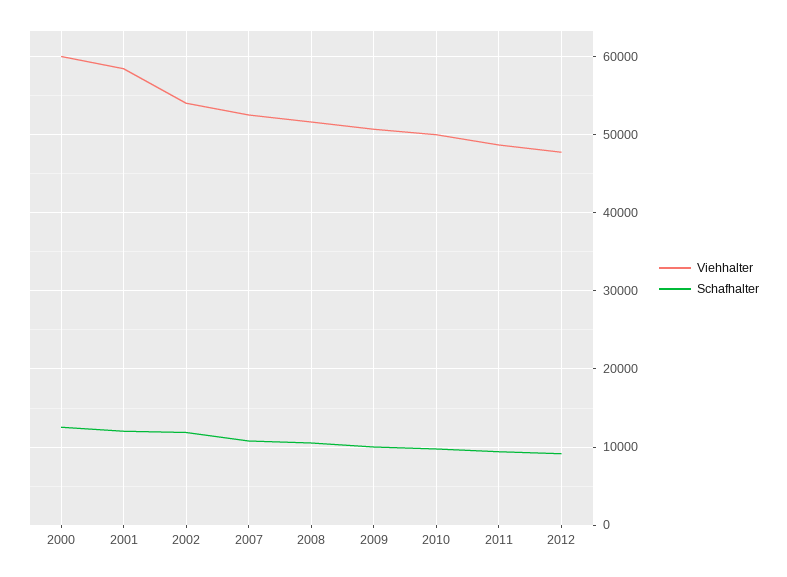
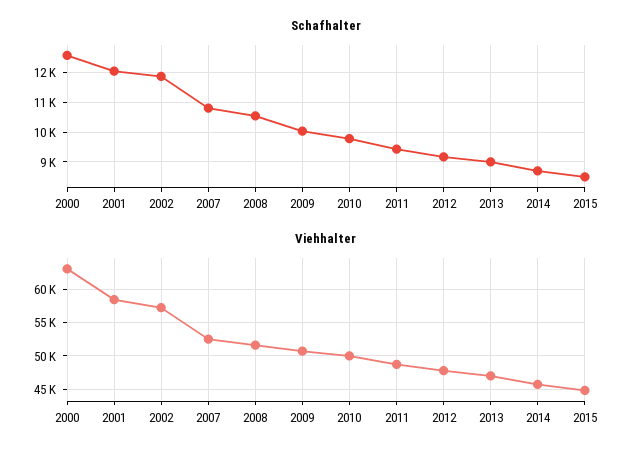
Viehhalter, 2000: 60000 -> 63000
Viehhalter, 2002: 54000 -> 57000
Schafhalter, 2013: none -> 9000
Schafhalter, 2014: none -> 8750
Schafhalter, 2015: none -> 8500
Viehhalter, 2013: none -> 47000
Viehhalter, 2014: none -> 46000
Viehhalter, 2015: none -> 45000

